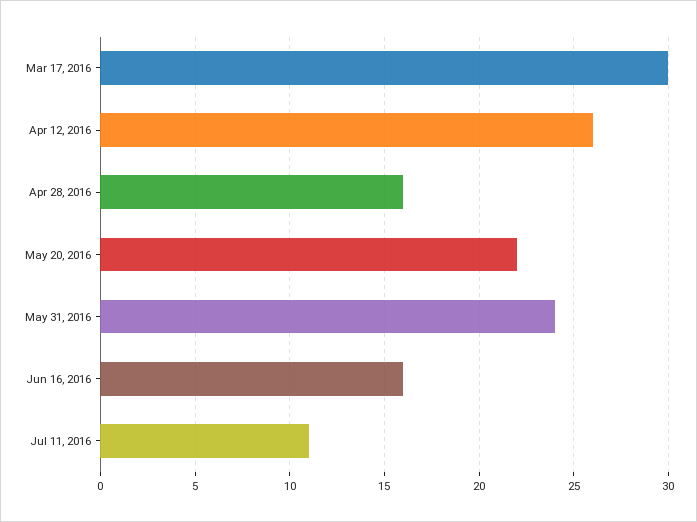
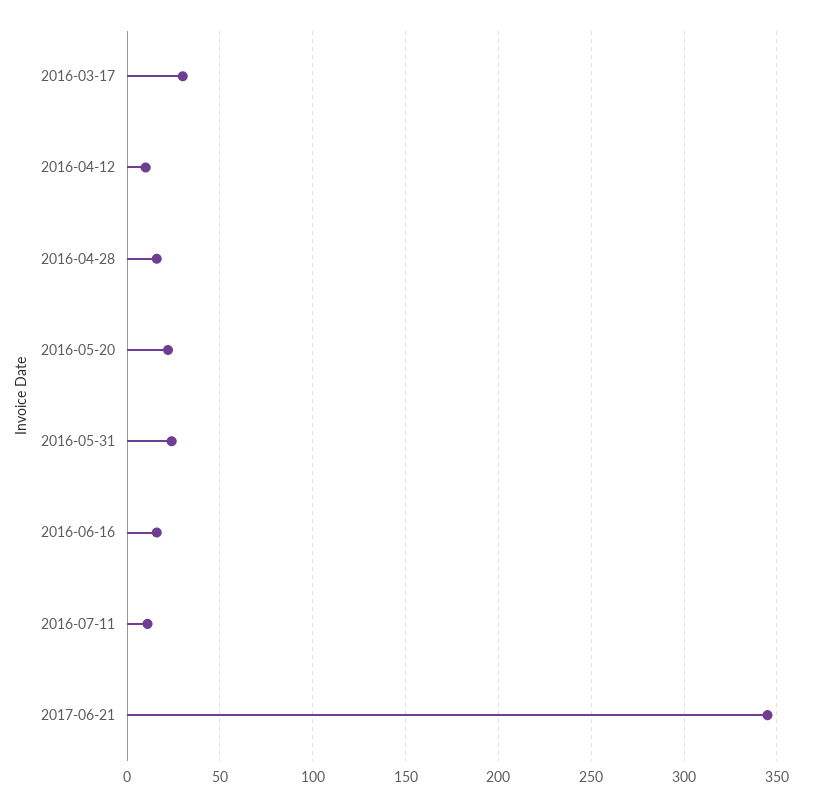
Apr 12, 2016: 26 -> 10
2017-06-21: none -> 345

